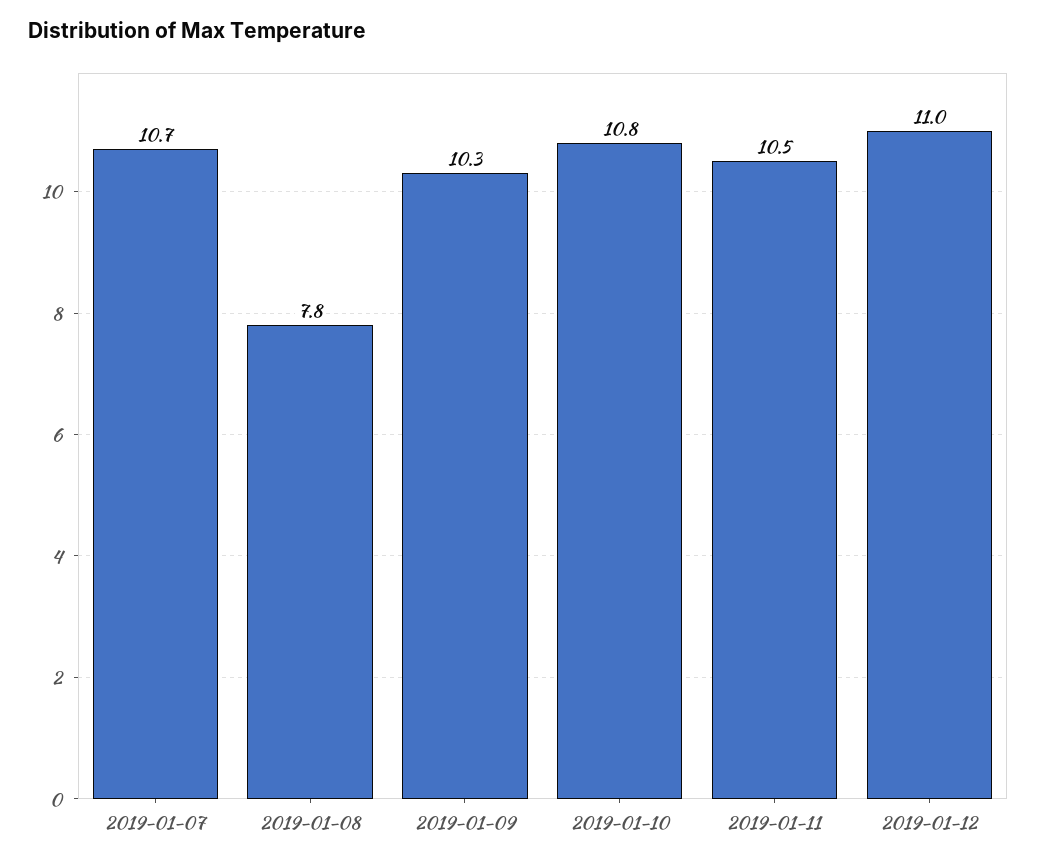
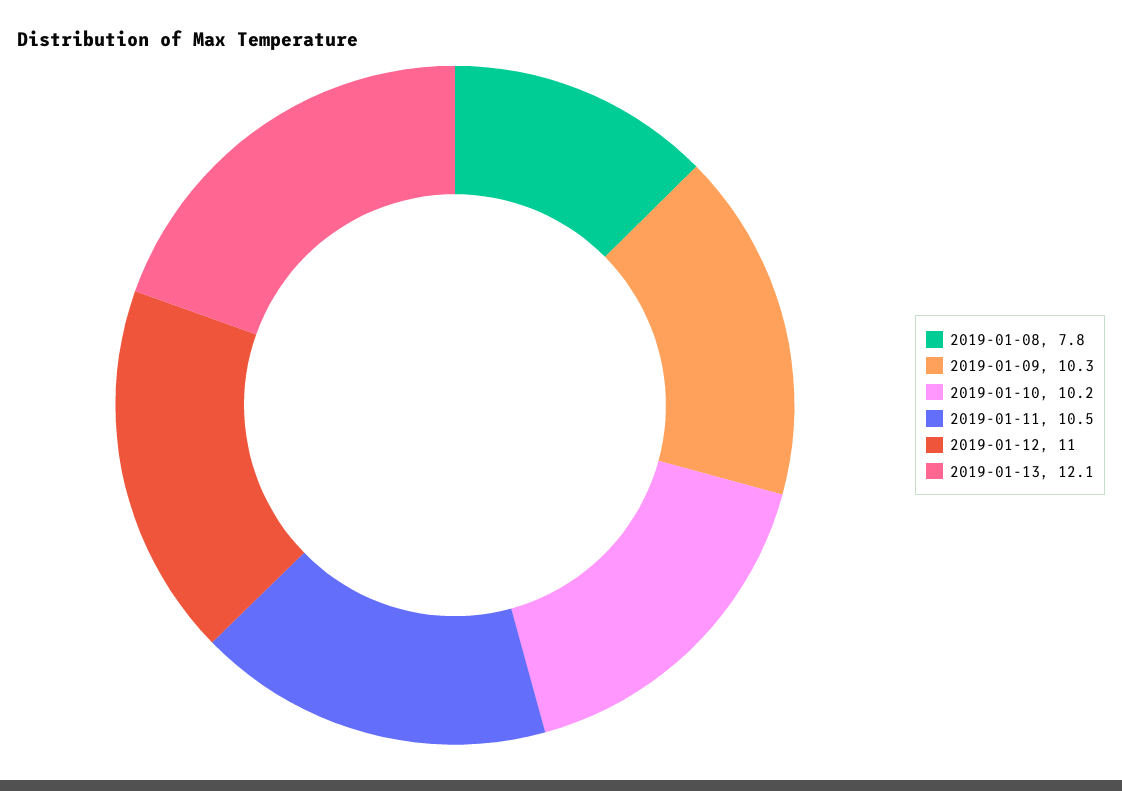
2019-01-07: 10.7 -> none
2019-01-10: 10.8 -> 10.2
2019-01-13: none -> 12.1

